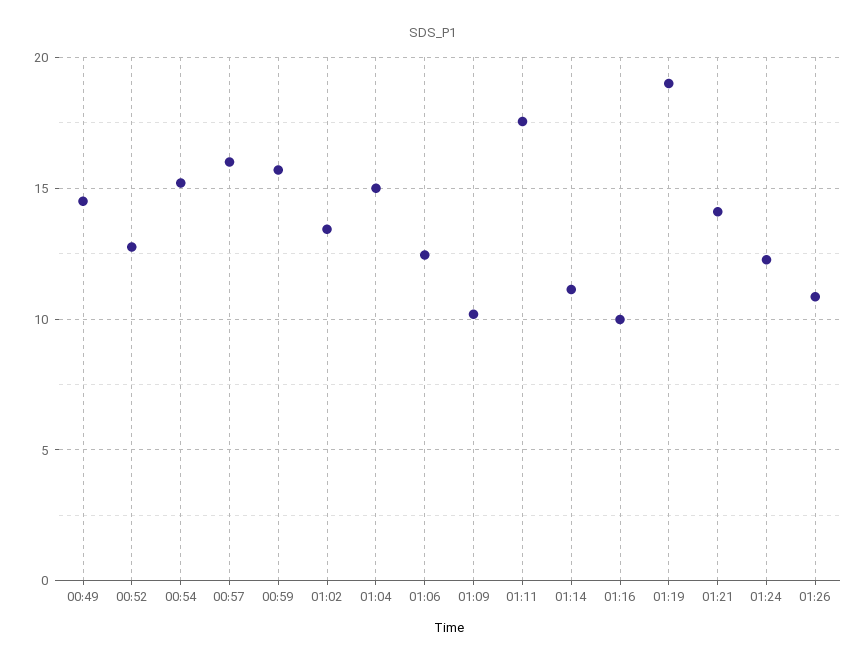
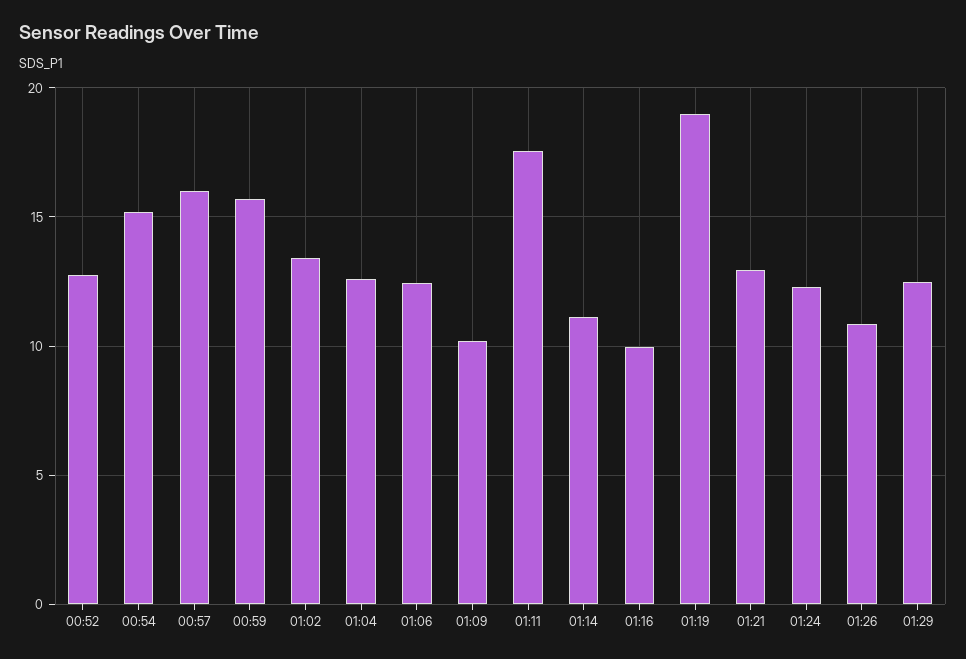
00:49: 14.5 -> none
01:04: 15 -> 12.5
01:21: 14 -> 13
01:29: none -> 12.5

